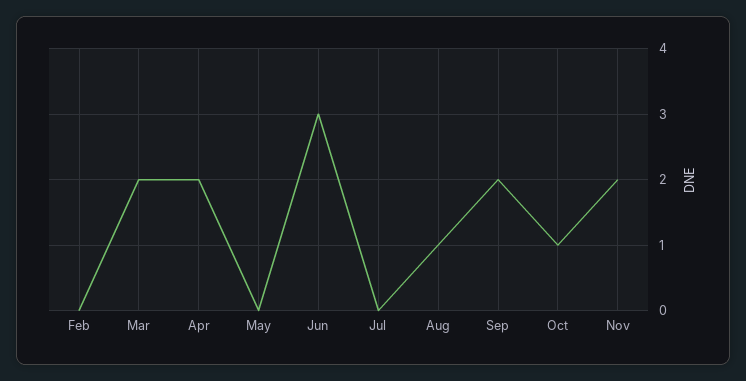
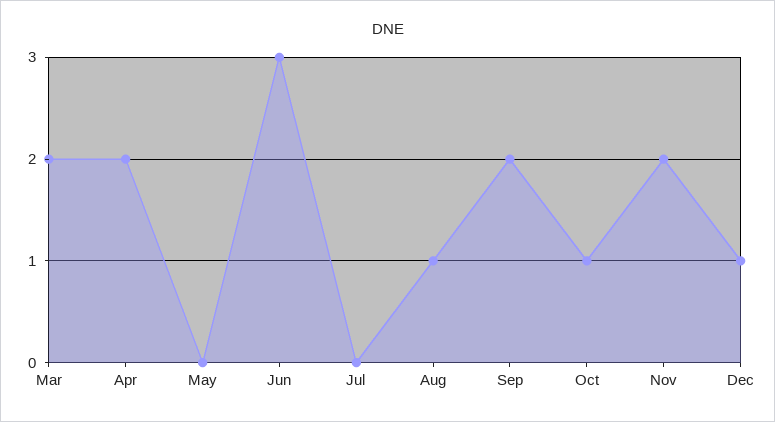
Feb: 0 -> none
Dec: none -> 1

